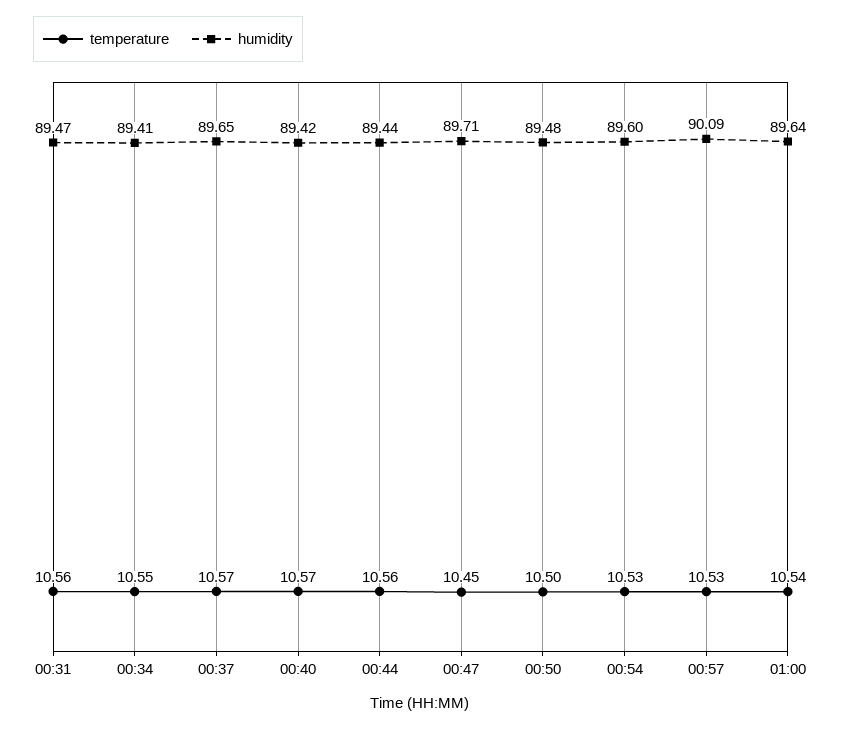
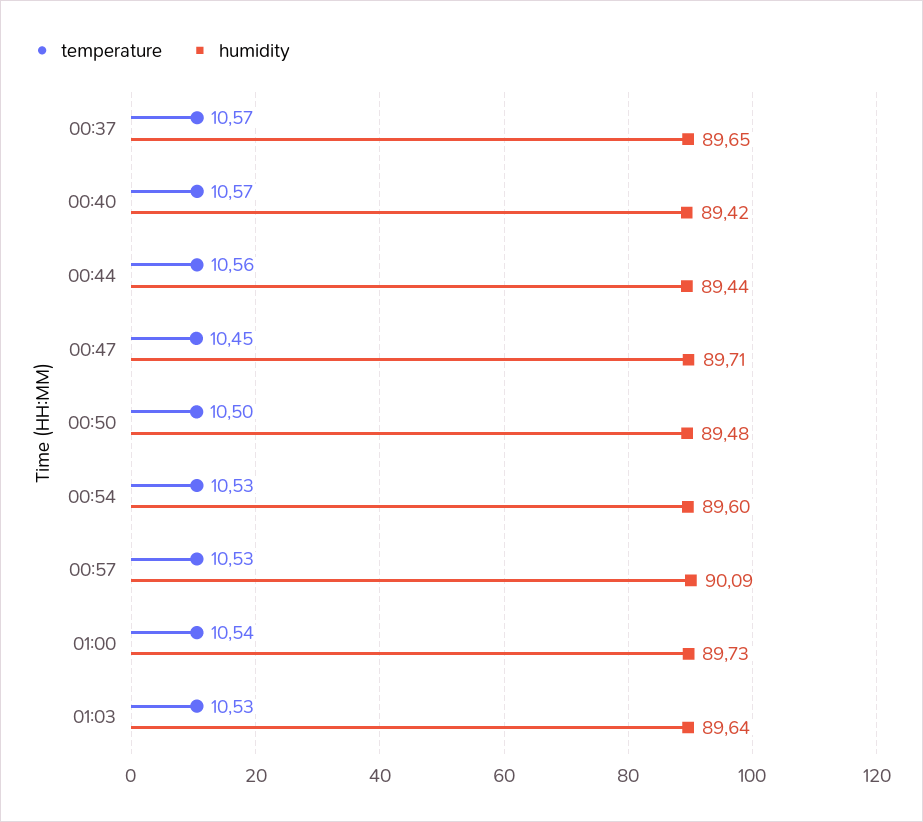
temperature, 00:31: 10.56 -> none
humidity, 00:31: 89.47 -> none
temperature, 00:34: 10.55 -> none
humidity, 00:34: 89.41 -> none
humidity, 01:00: 89.64 -> 89.73
temperature, 01:03: none -> 10.53
humidity, 01:03: none -> 89.64

